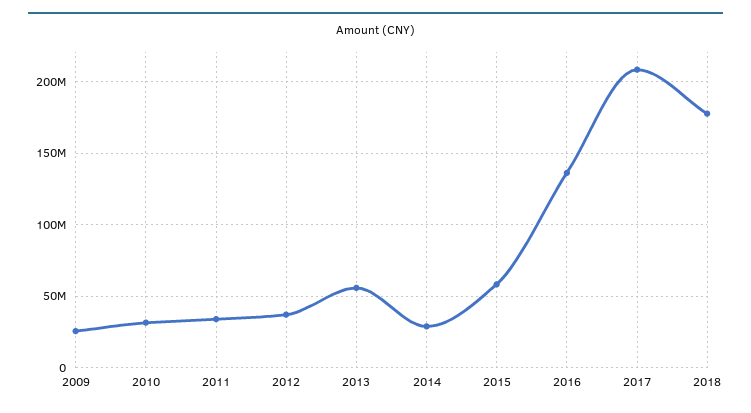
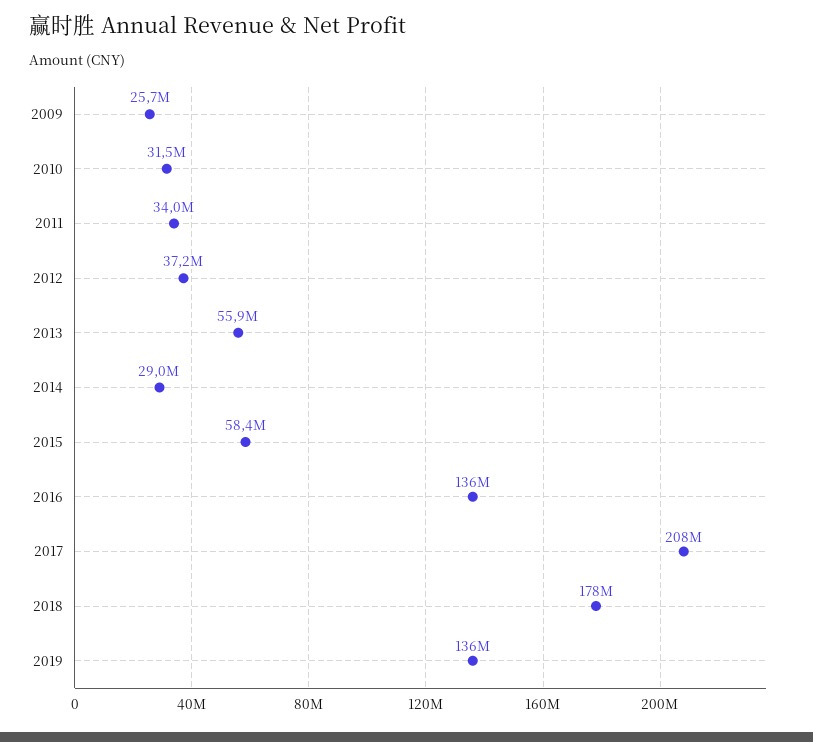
2019: none -> 136000000

